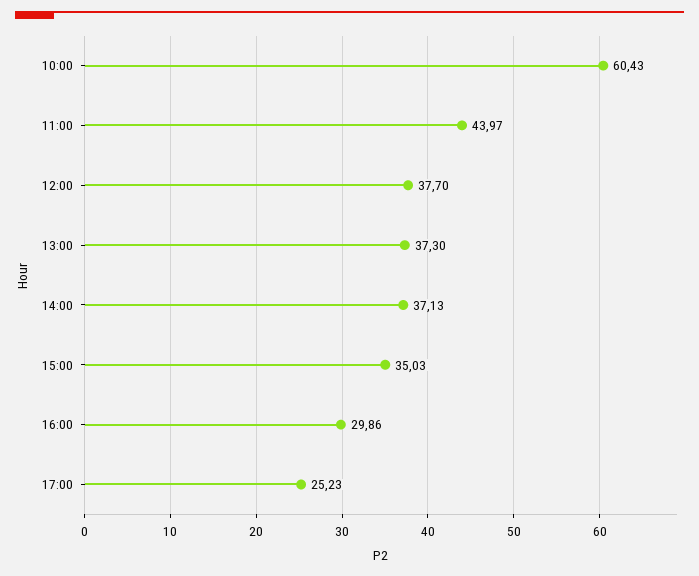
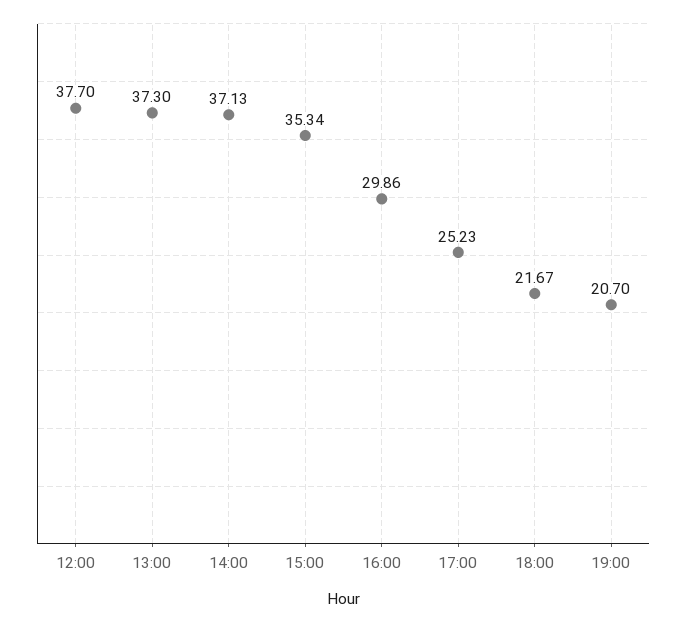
10:00: 60.43 -> none
11:00: 43.97 -> none
15:00: 35.03 -> 35.34
18:00: none -> 21.67
19:00: none -> 20.7

